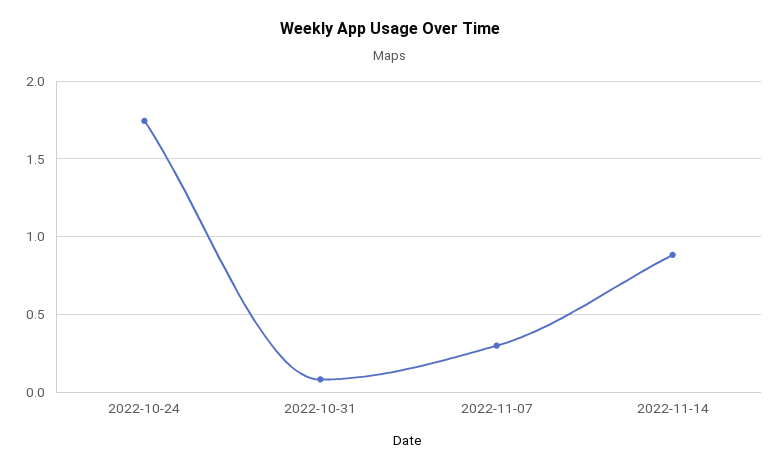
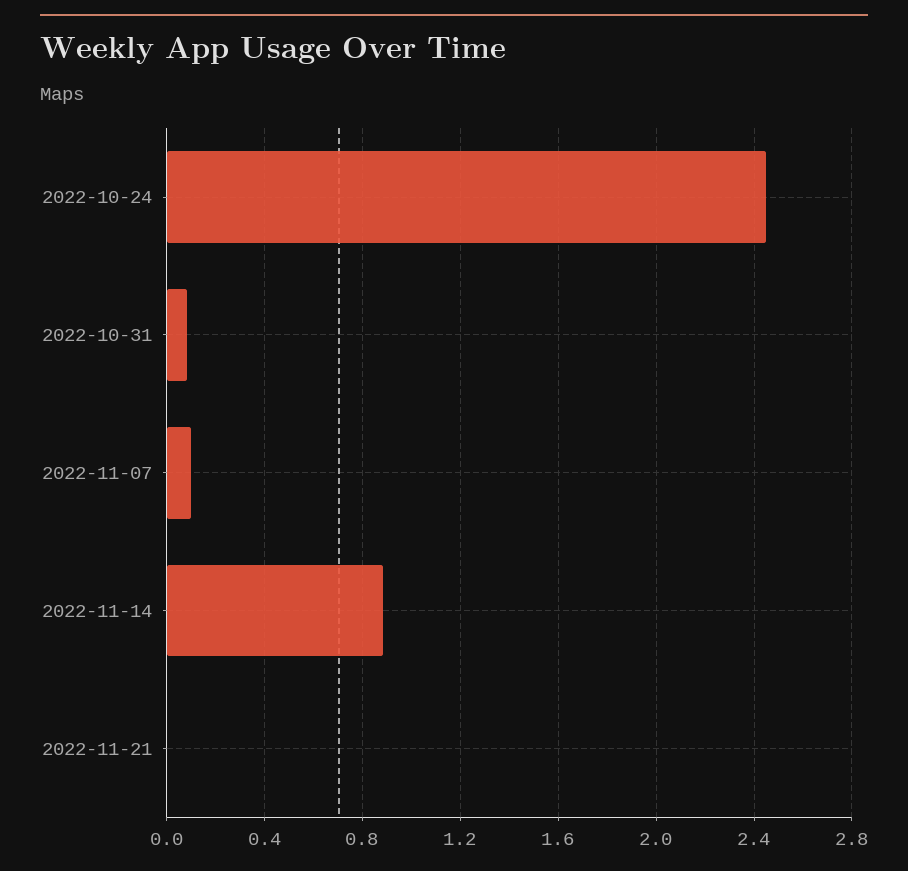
2022-10-24: 1.75 -> 2.45
2022-11-07: 0.3 -> 0.1
2022-11-21: none -> 0

